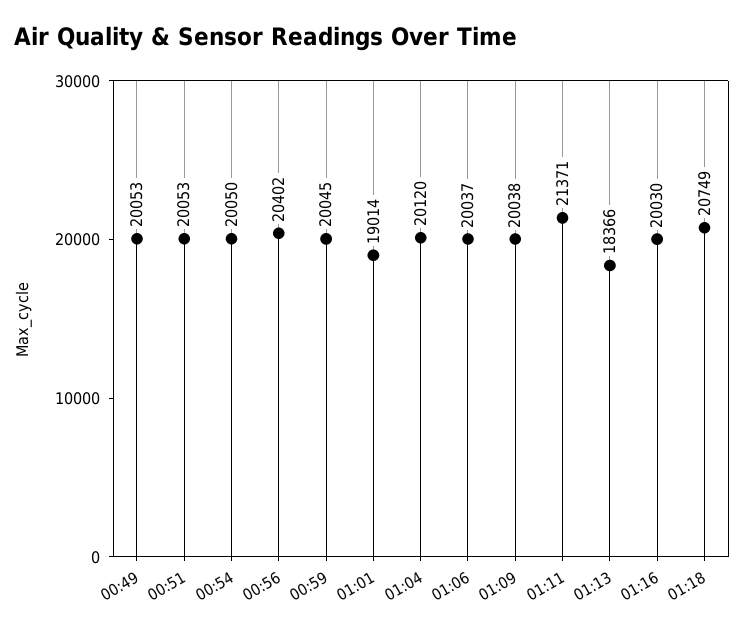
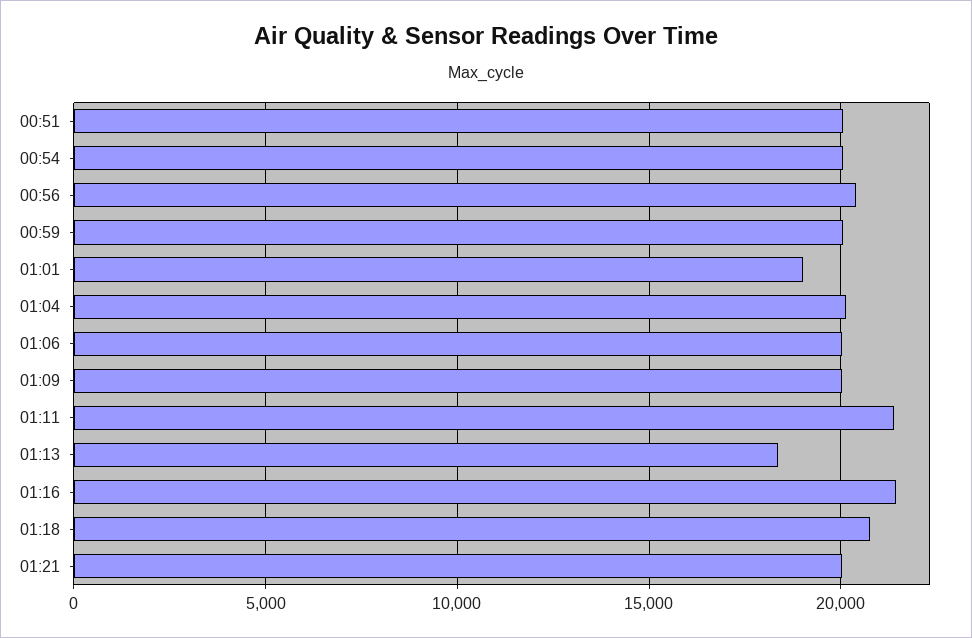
00:49: 20053 -> none
01:16: 20030 -> 21500
01:21: none -> 20000

